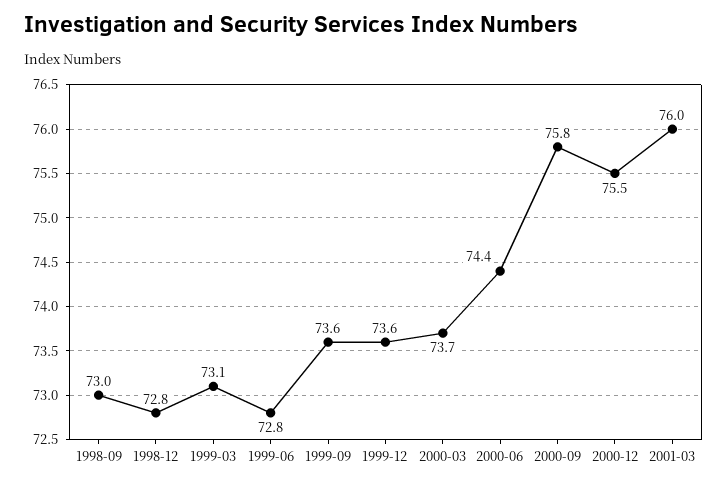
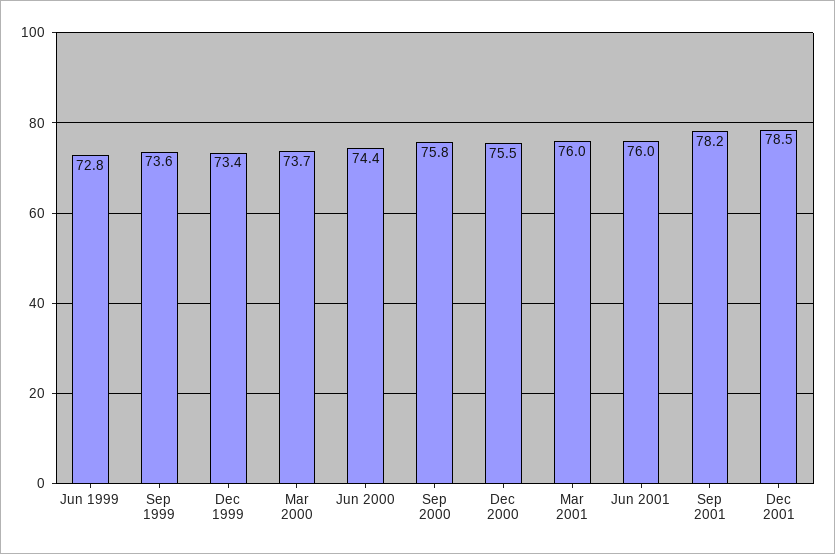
1998-09: 73 -> none
1998-12: 72.8 -> none
1999-03: 73.1 -> none
1999-12: 73.6 -> 73.4
Jun 2001: none -> 76
Sep 2001: none -> 78.2
Dec 2001: none -> 78.5

